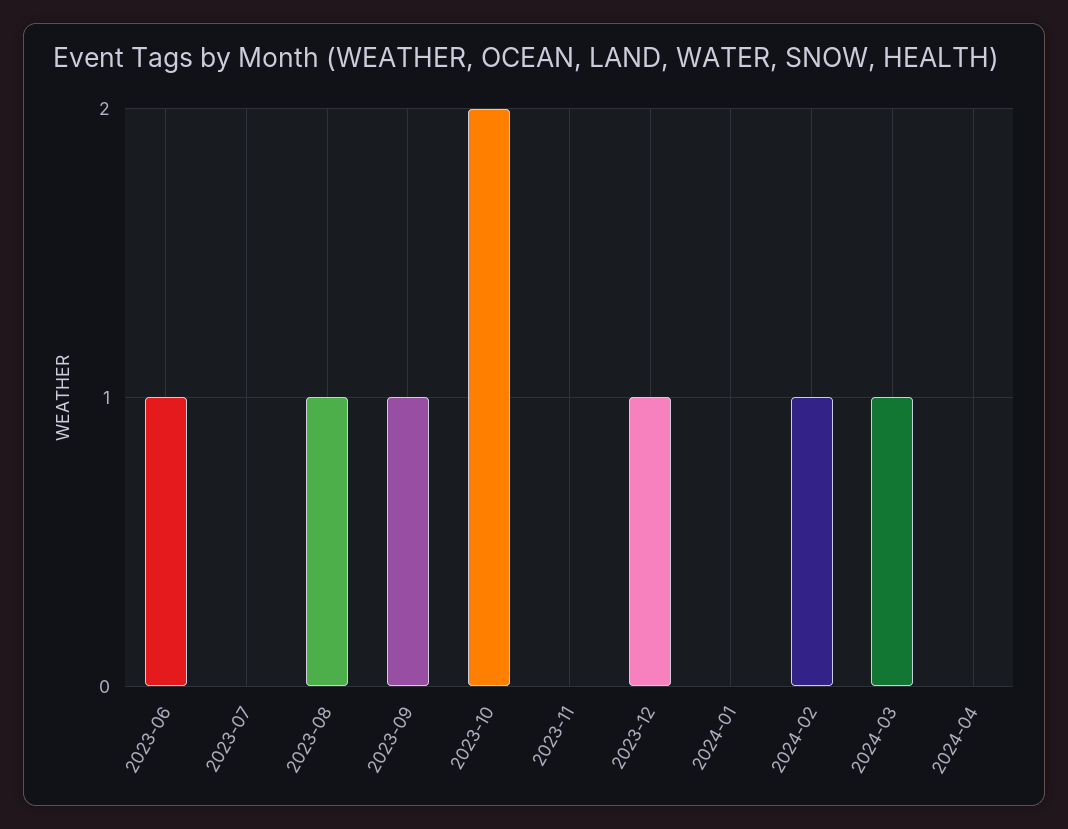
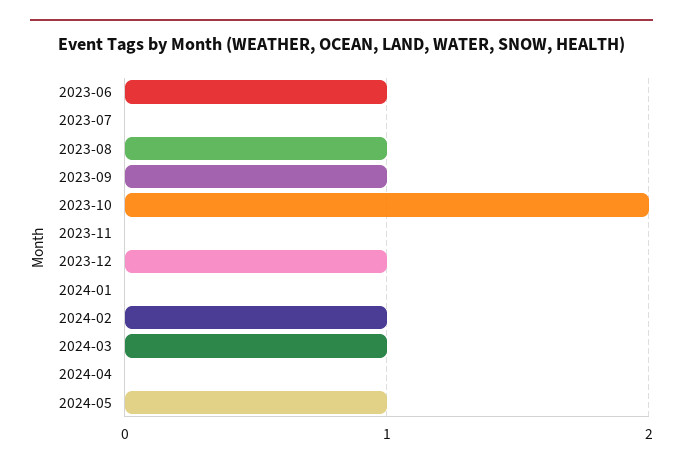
2024-05: none -> 1

